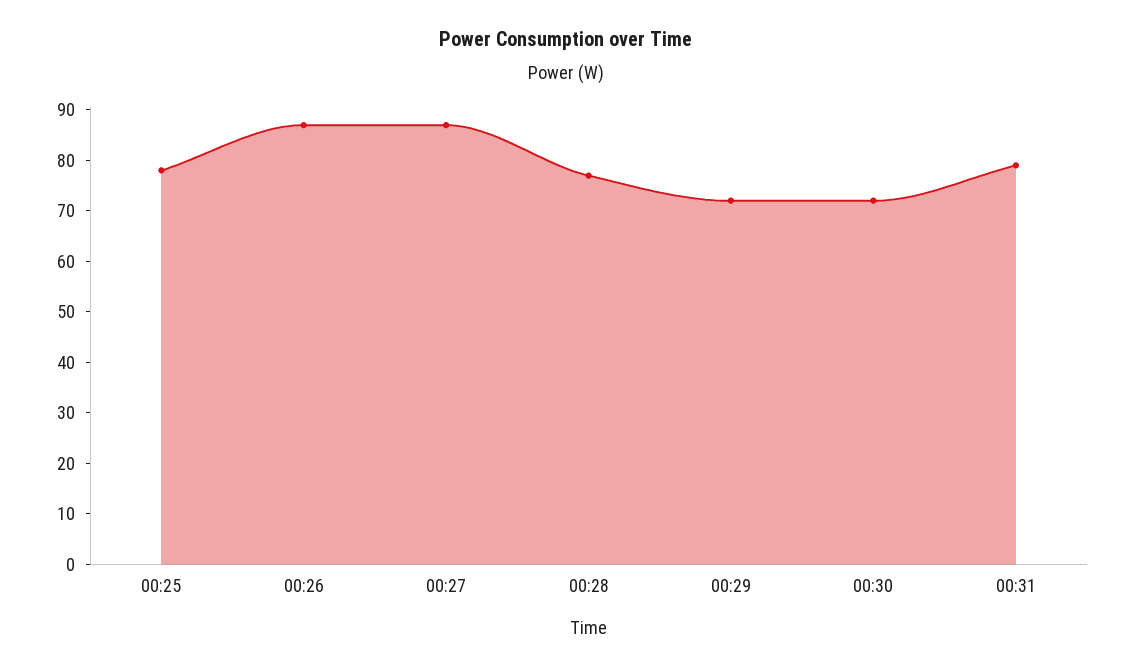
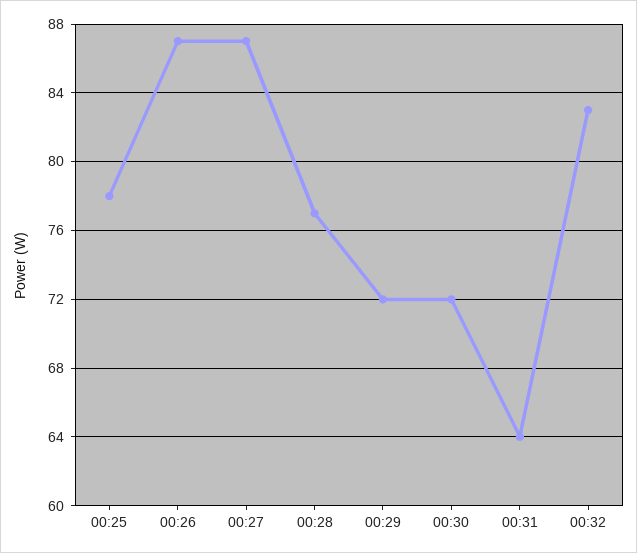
00:31: 80 -> 64
00:32: none -> 83

